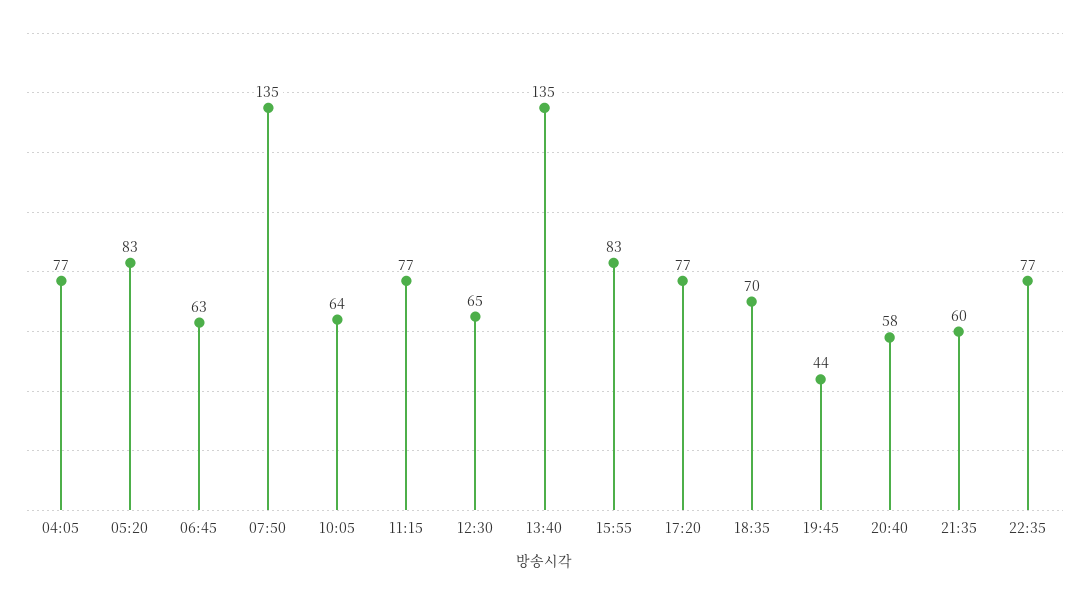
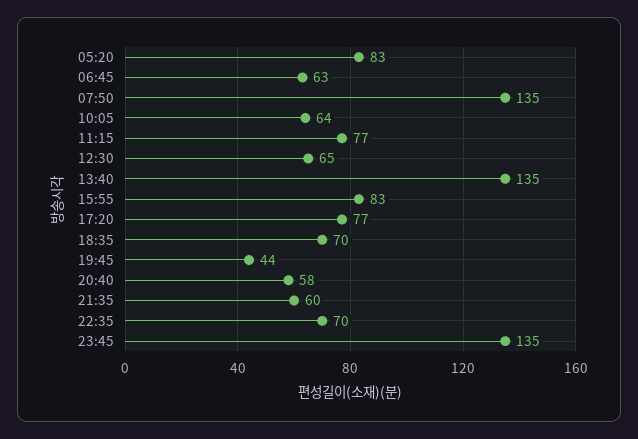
04:05: 77 -> none
22:35: 77 -> 70
23:45: none -> 135

